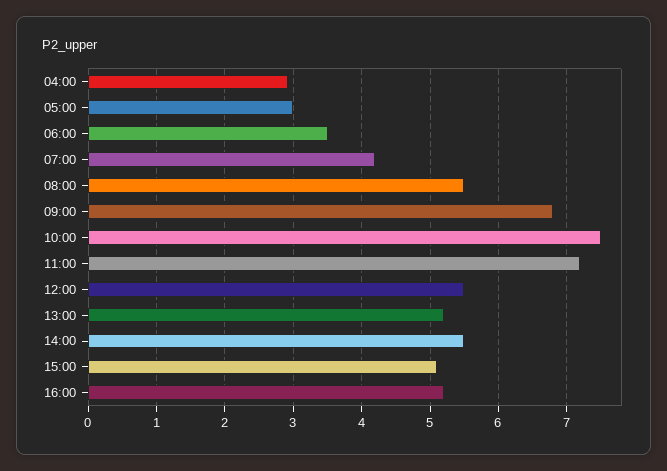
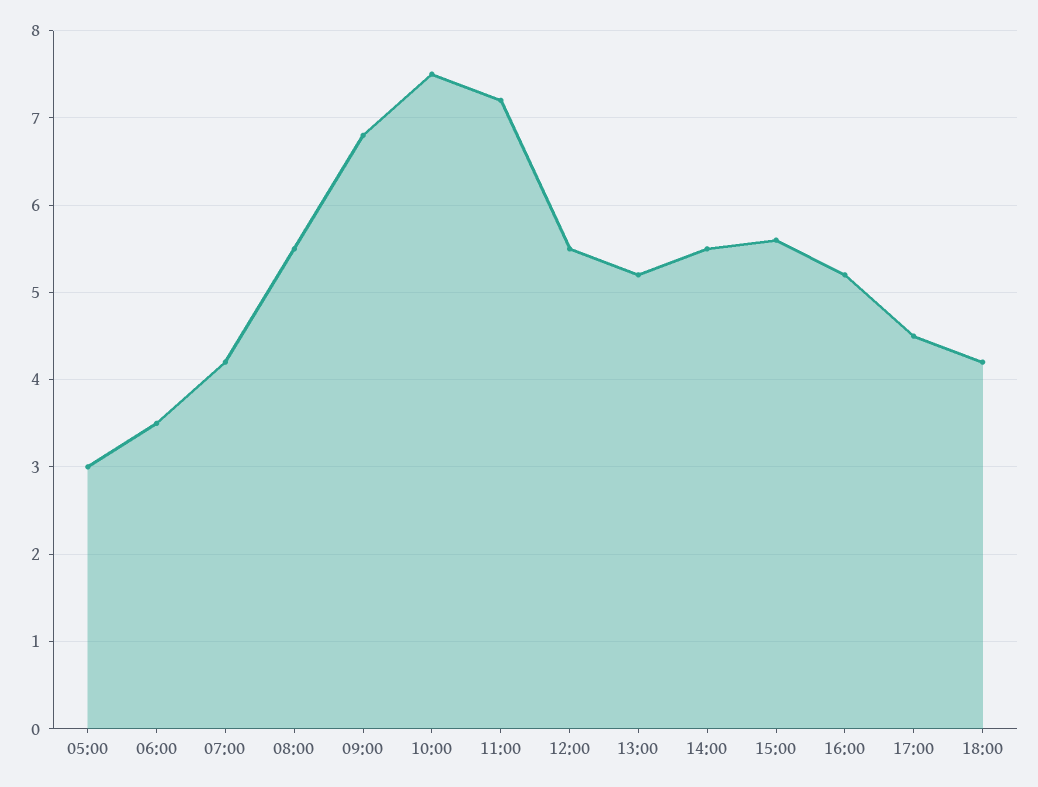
04:00: 2.9 -> none
15:00: 5.1 -> 5.6
17:00: none -> 4.5
18:00: none -> 4.2

